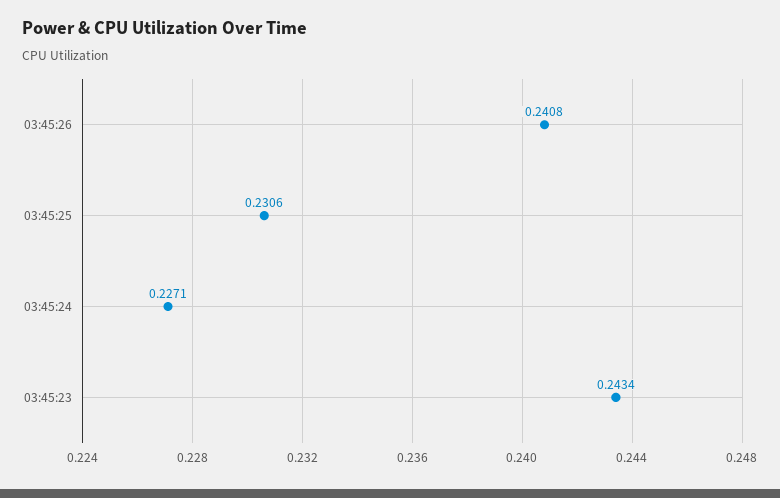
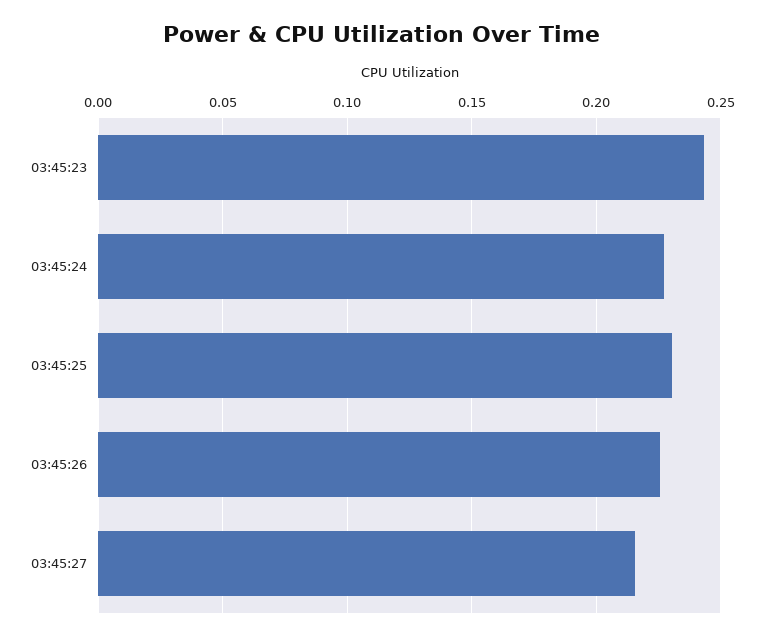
03:45:26: 0.2408 -> 0.225
03:45:27: none -> 0.215

